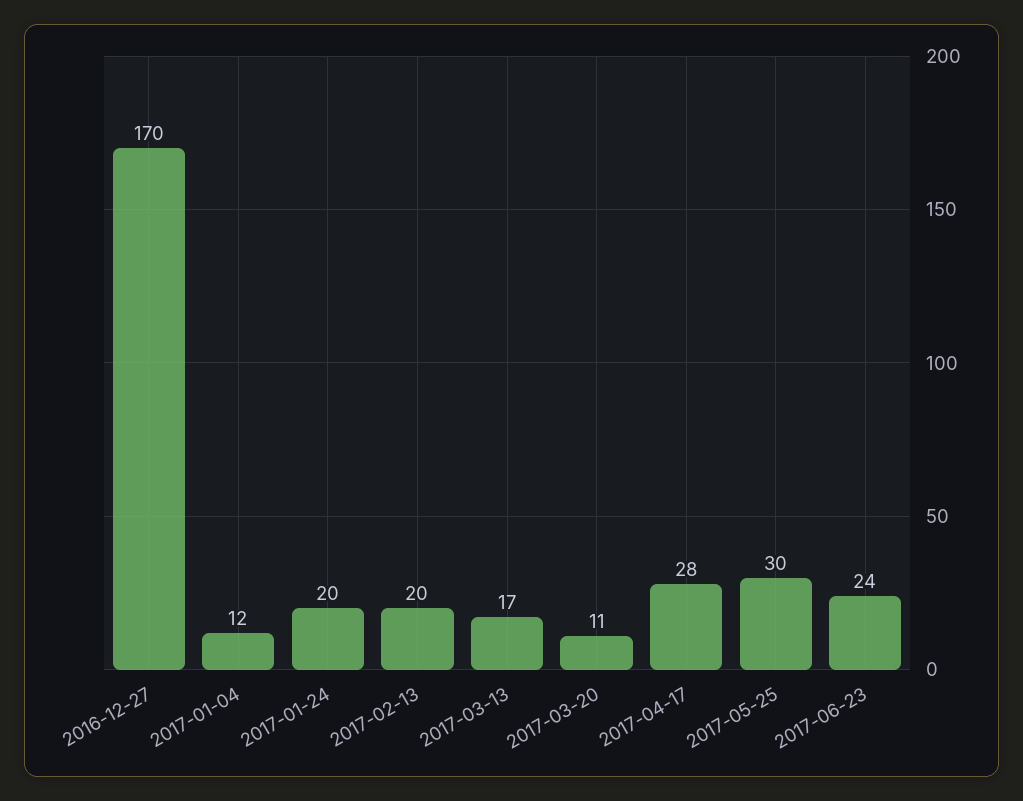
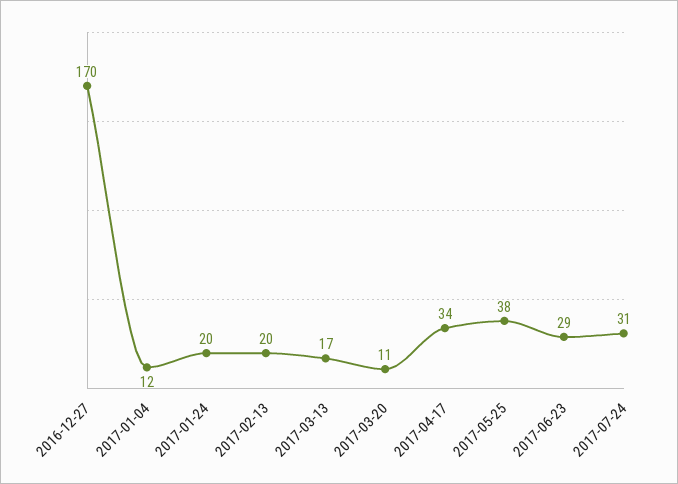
2017-04-17: 28 -> 34
2017-05-25: 30 -> 38
2017-06-23: 24 -> 29
2017-07-24: none -> 31

